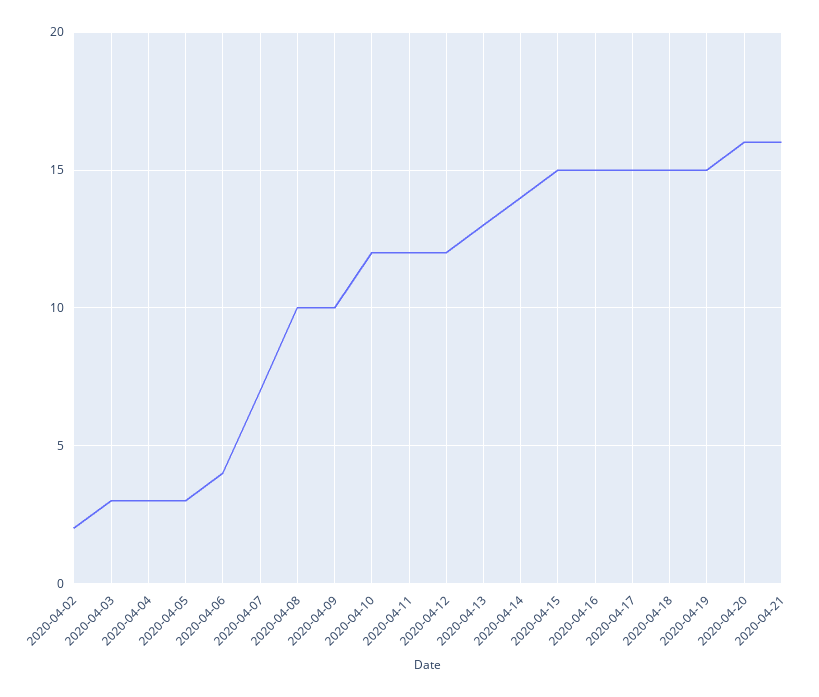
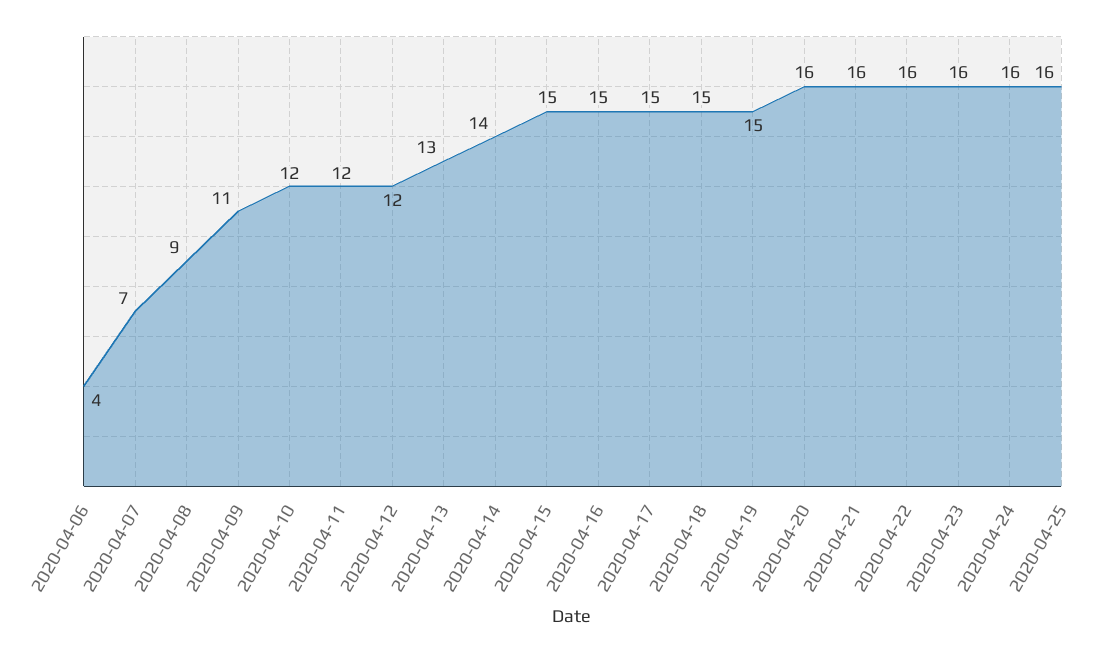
2020-04-02: 2 -> none
2020-04-03: 3 -> none
2020-04-04: 3 -> none
2020-04-05: 3 -> none
2020-04-08: 10 -> 9
2020-04-09: 10 -> 11
2020-04-22: none -> 16
2020-04-23: none -> 16
2020-04-24: none -> 16
2020-04-25: none -> 16

